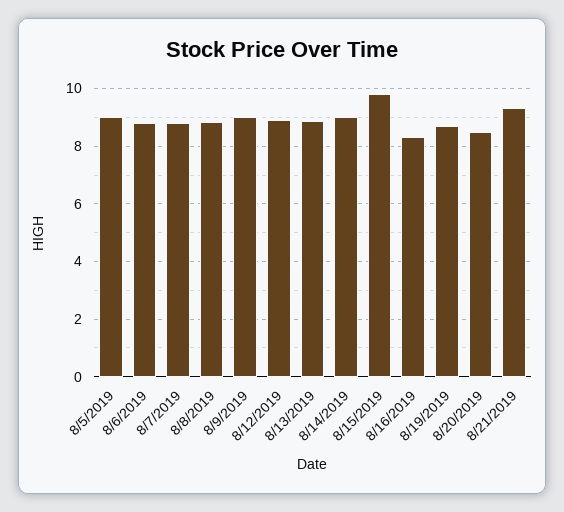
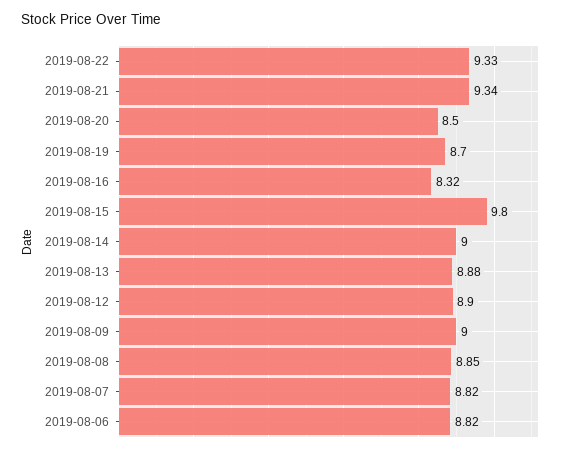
8/5/2019: 9 -> none
2019-08-22: none -> 9.33

